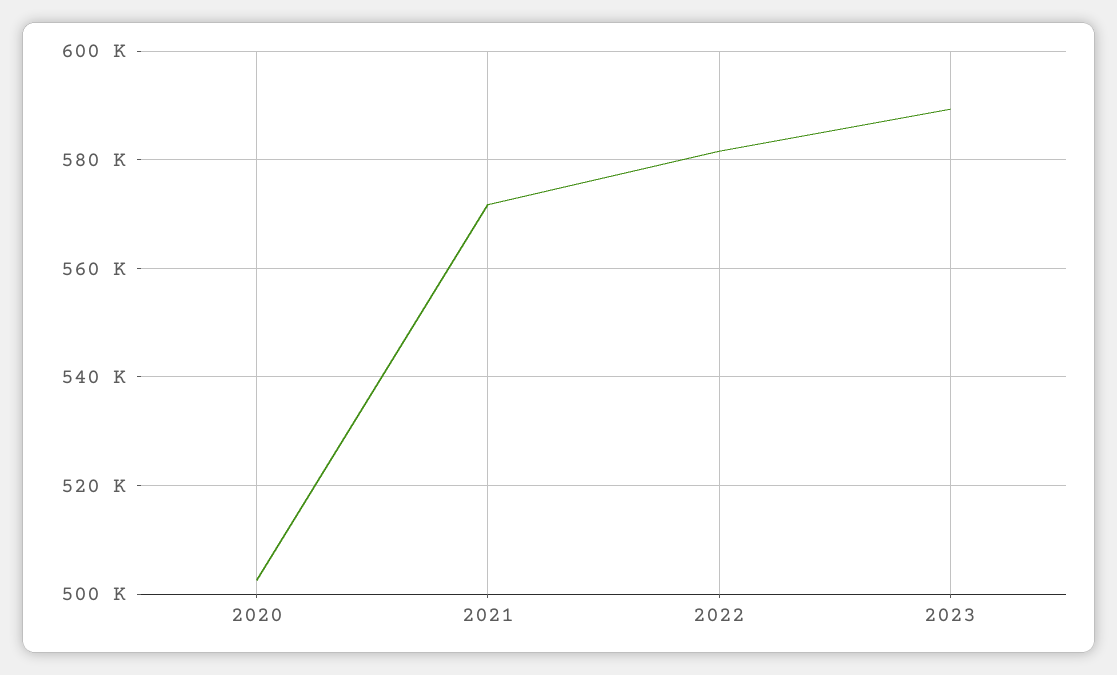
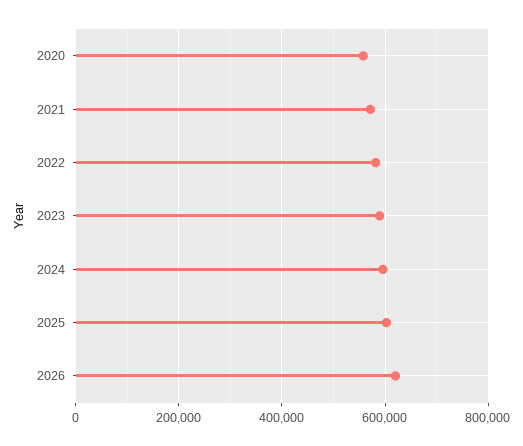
2020: 502000 -> 560000
2024: none -> 600000
2025: none -> 600000
2026: none -> 620000

